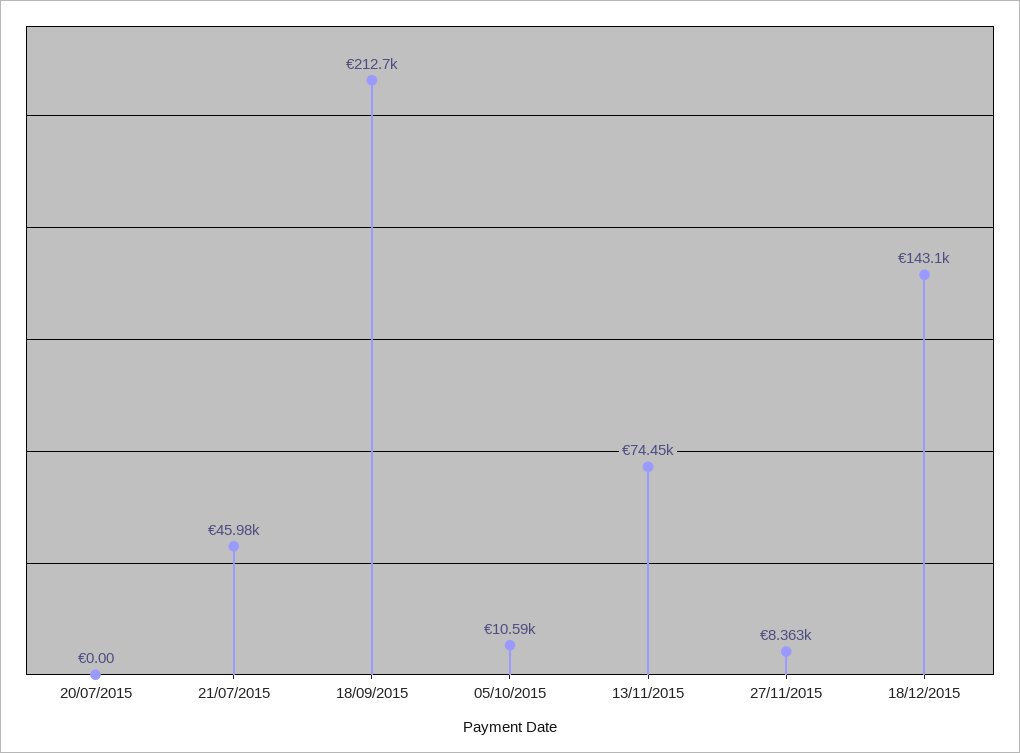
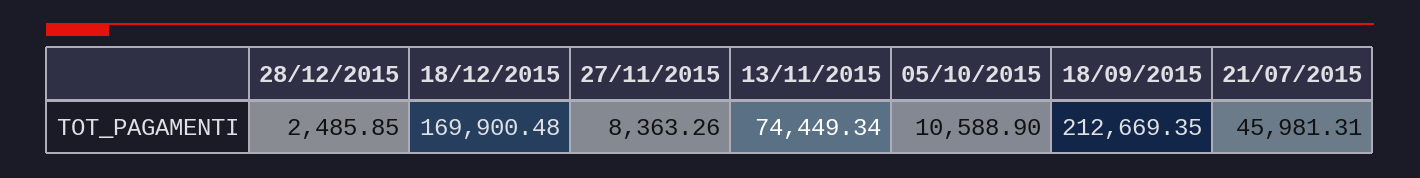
20/07/2015: 0 -> none
18/12/2015: 143100 -> 169900.48
28/12/2015: none -> 2485.85

